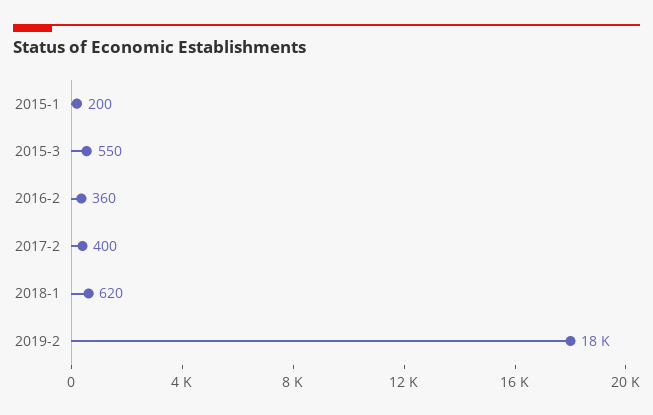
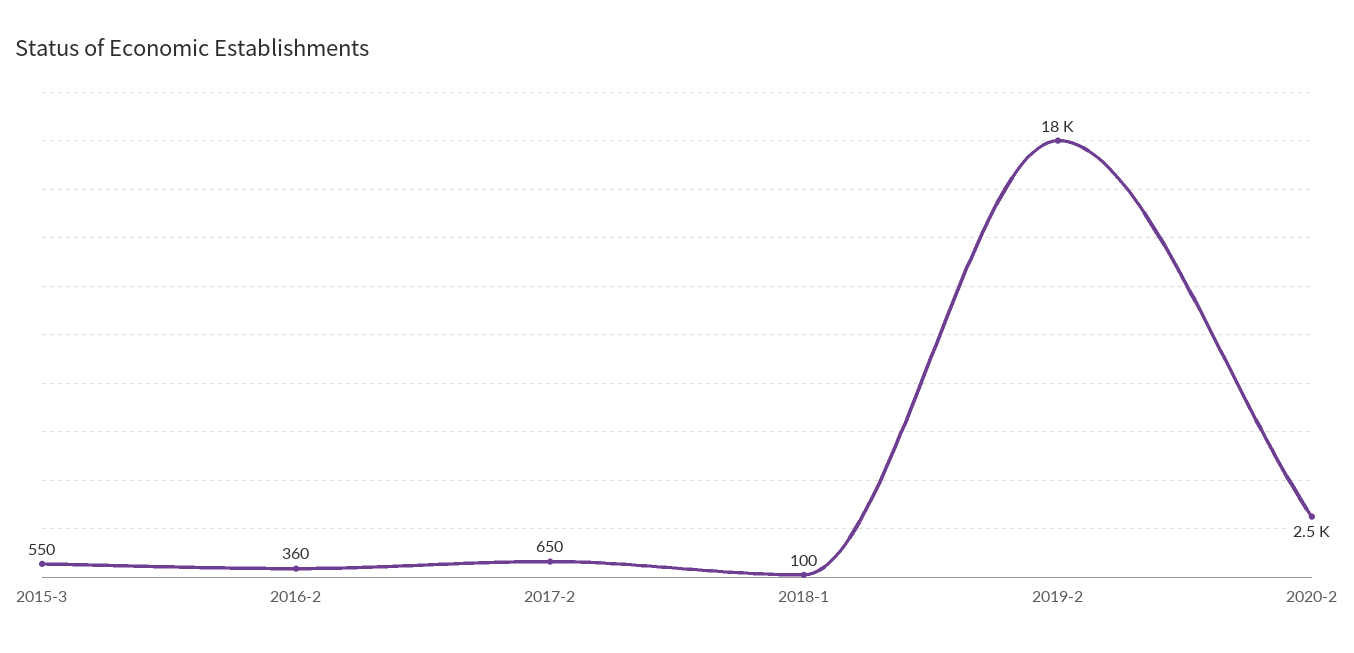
2015-1: 200 -> none
2017-2: 400 -> 650
2018-1: 620 -> 100
2020-2: none -> 2500

